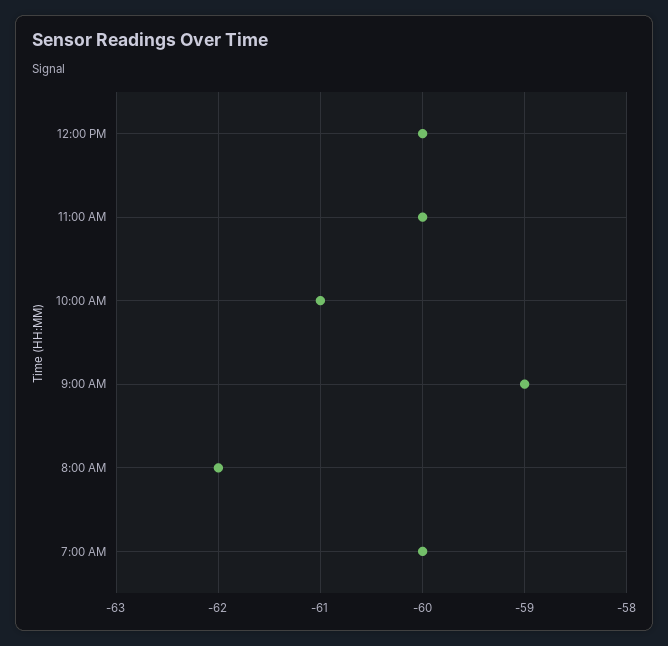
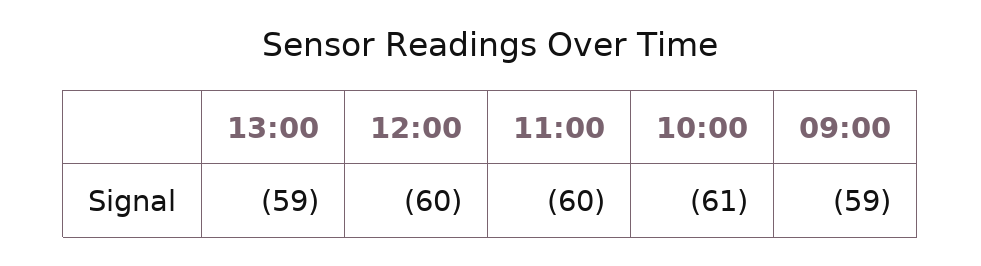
8:00 AM: -62 -> none
7:00 AM: -60 -> none
13:00: none -> -59

